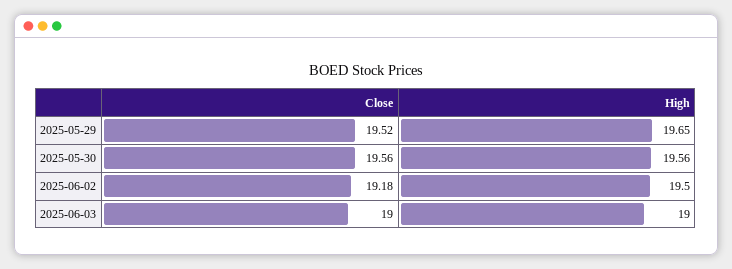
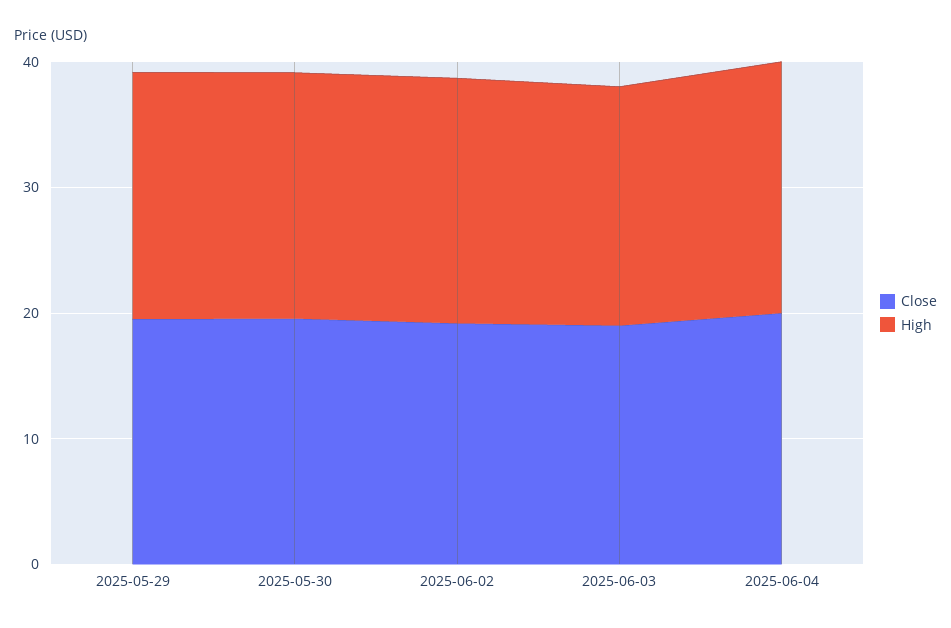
Close, 2025-06-04: none -> 20
High, 2025-06-04: none -> 20

